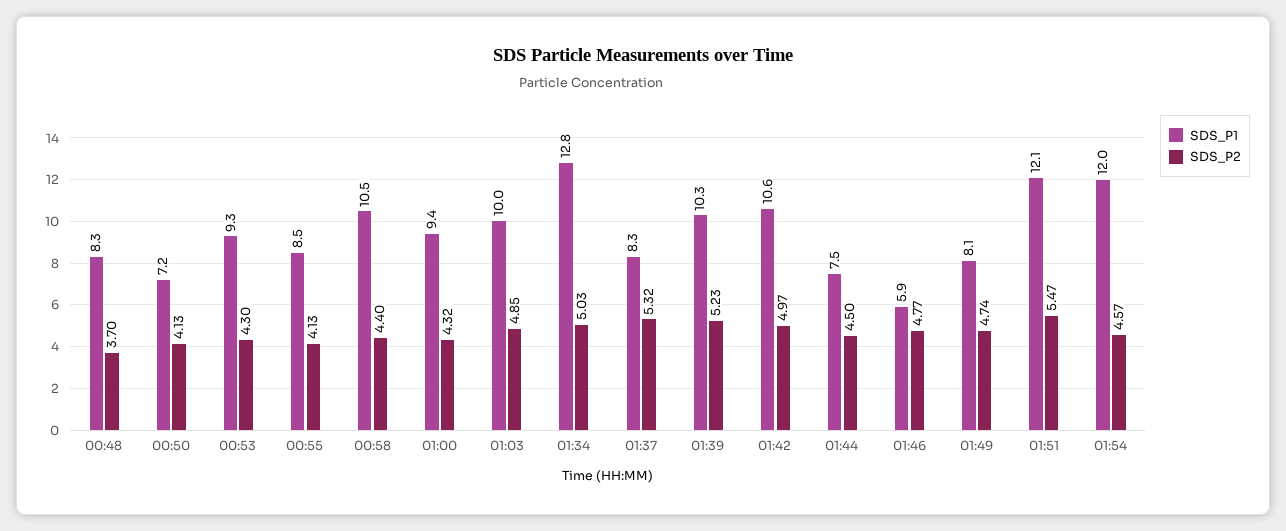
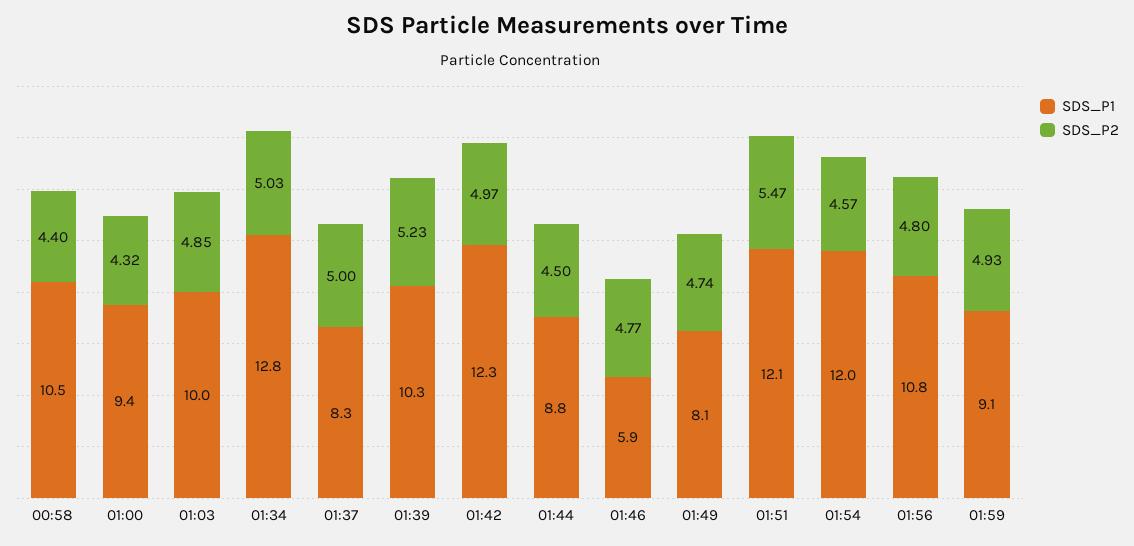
SDS_P1, 00:48: 8.3 -> none
SDS_P2, 00:48: 3.7 -> none
SDS_P1, 00:50: 7.2 -> none
SDS_P2, 00:50: 4.13 -> none
SDS_P1, 00:53: 9.3 -> none
SDS_P2, 00:53: 4.3 -> none
SDS_P1, 00:55: 8.5 -> none
SDS_P2, 00:55: 4.13 -> none
SDS_P2, 01:37: 5.32 -> 5
SDS_P1, 01:42: 10.6 -> 12.3
SDS_P1, 01:44: 7.5 -> 8.8
SDS_P1, 01:56: none -> 10.8
SDS_P2, 01:56: none -> 4.8
SDS_P1, 01:59: none -> 9.1
SDS_P2, 01:59: none -> 4.93

